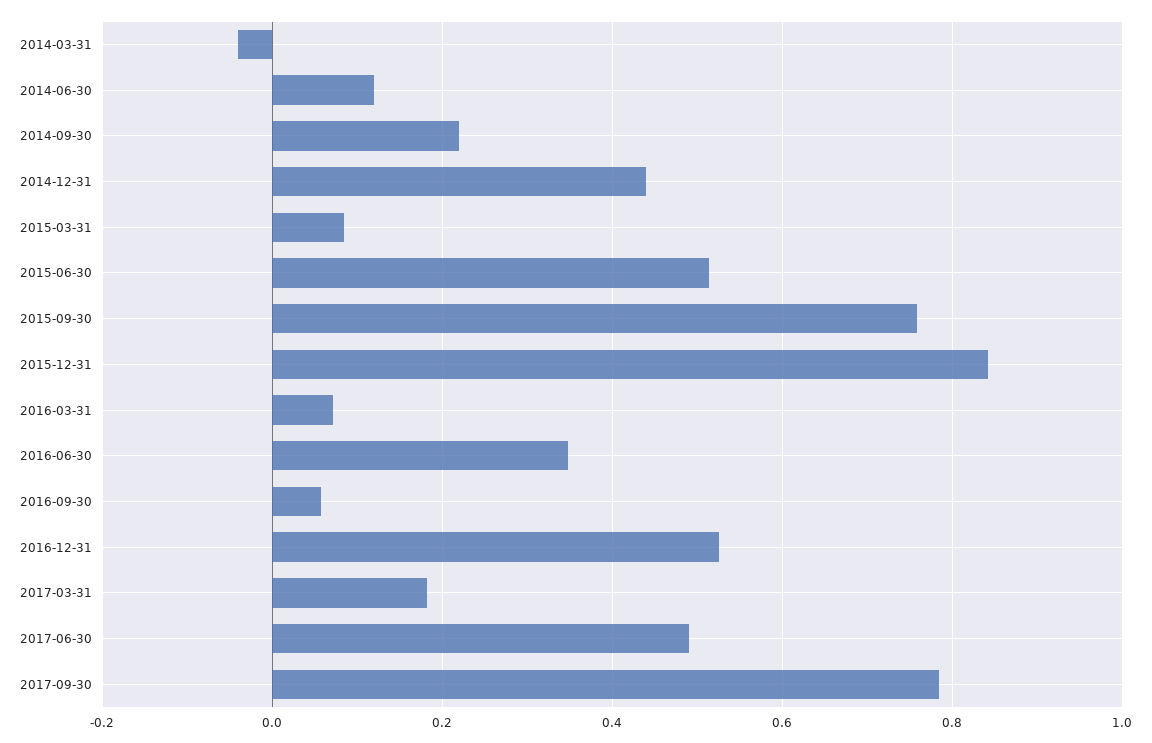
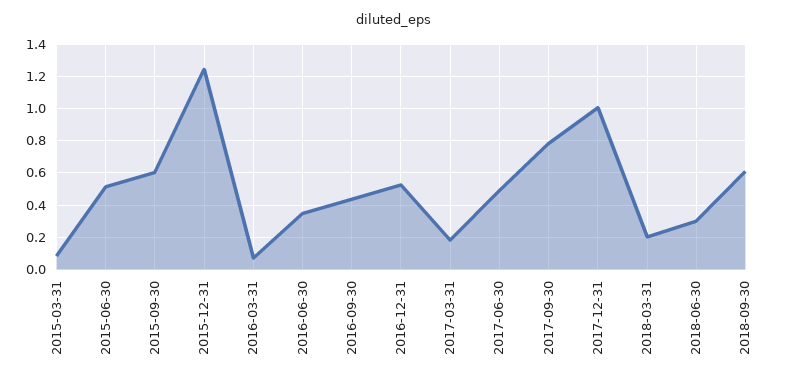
2014-03-31: -0.04 -> none
2014-06-30: 0.12 -> none
2014-09-30: 0.22 -> none
2014-12-31: 0.44 -> none
2015-09-30: 0.76 -> 0.6
2015-12-31: 0.84 -> 1.25
2016-09-30: 0.06 -> 0.45
2017-12-31: none -> 1
2018-03-31: none -> 0.2
2018-06-30: none -> 0.3
2018-09-30: none -> 0.6

